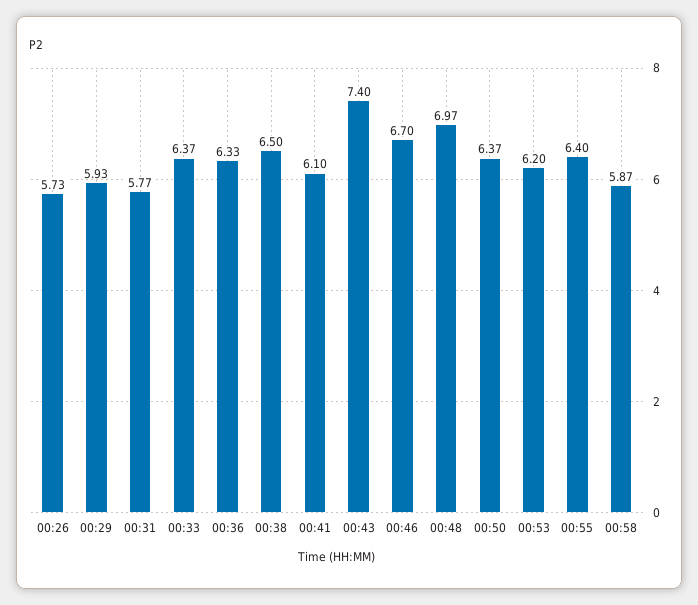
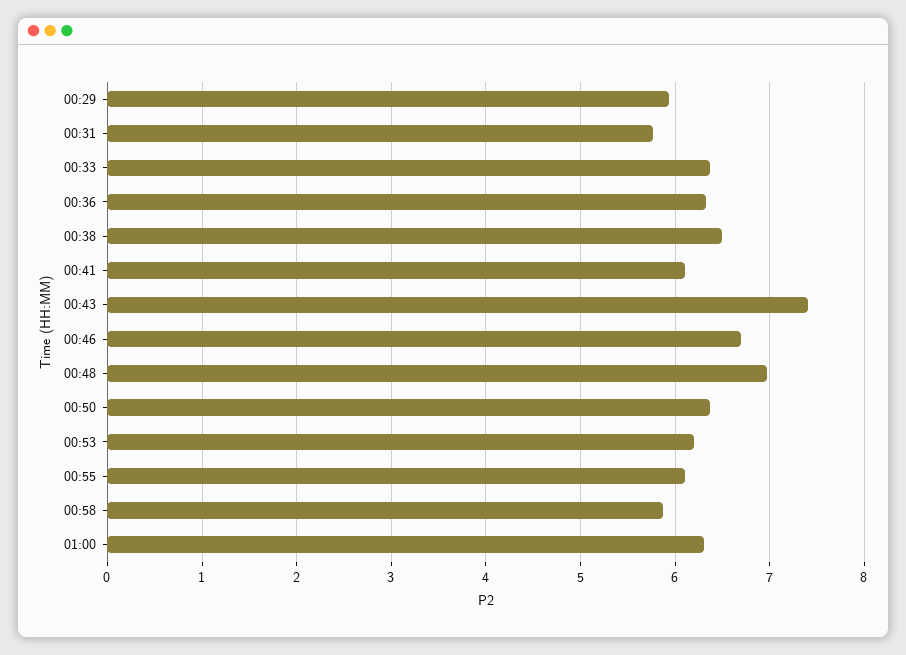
00:26: 5.73 -> none
00:55: 6.4 -> 6.1
01:00: none -> 6.3

